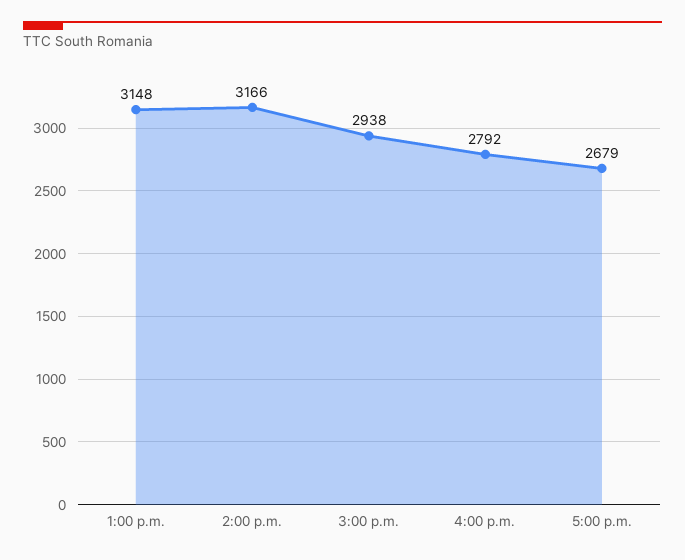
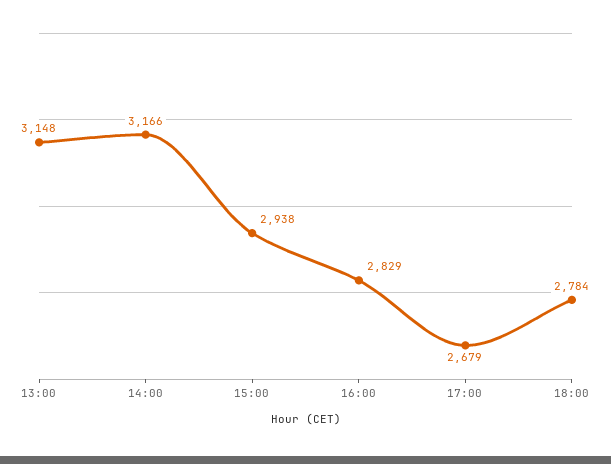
4:00 p.m.: 2792 -> 2829
18:00: none -> 2784

